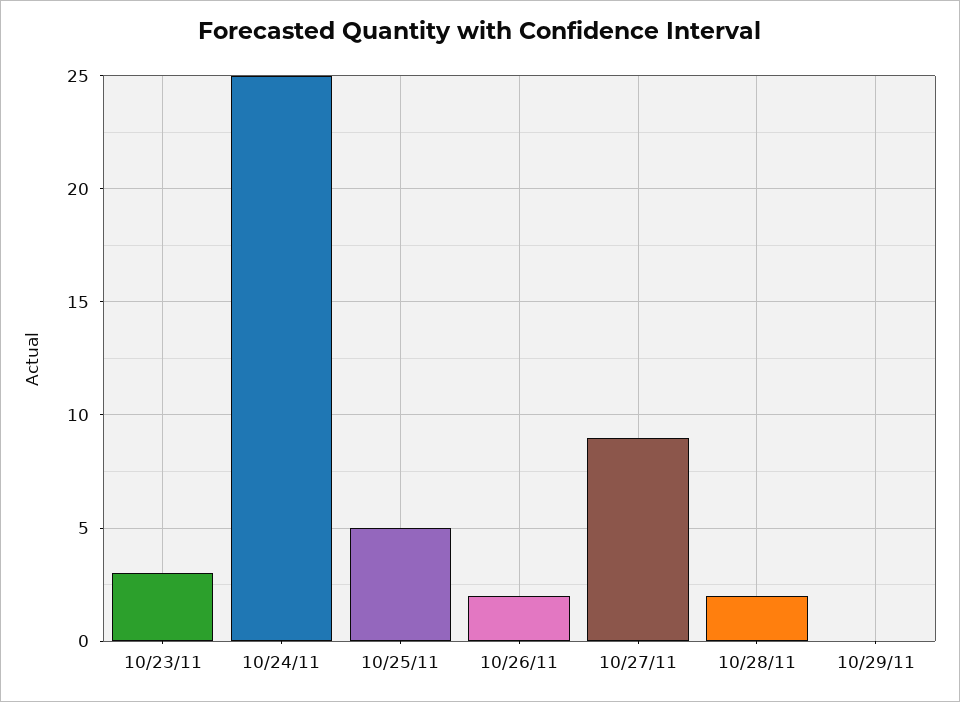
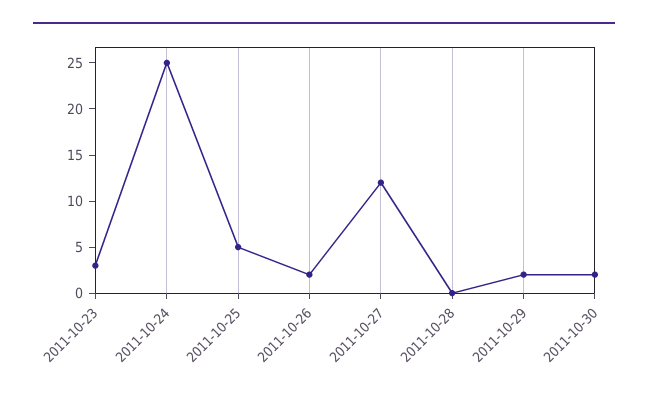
10/27/11: 9 -> 12
10/28/11: 2 -> 0
10/29/11: 0 -> 2
2011-10-30: none -> 2

